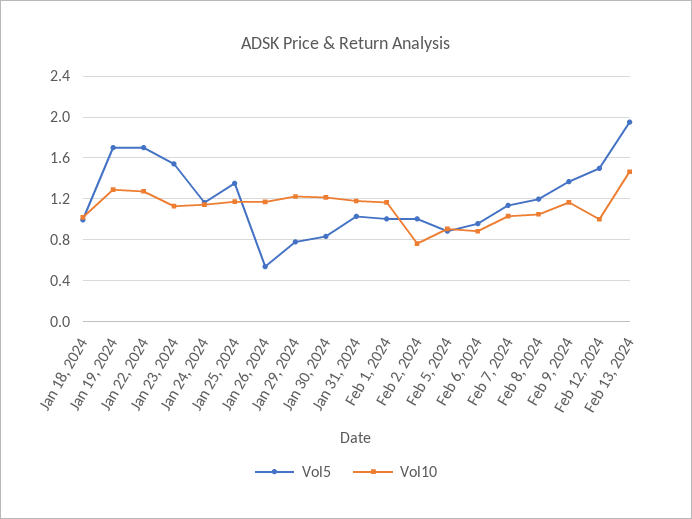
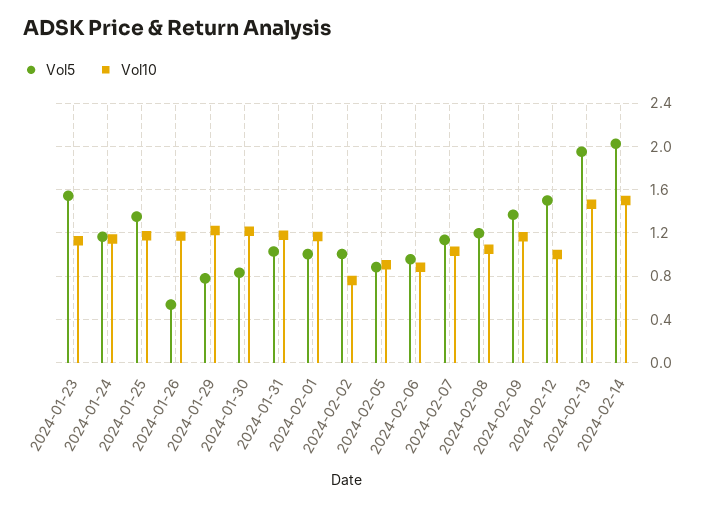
Vol5, Jan 18, 2024: 1 -> none
Vol10, Jan 18, 2024: 1 -> none
Vol5, Jan 19, 2024: 1.7 -> none
Vol10, Jan 19, 2024: 1.3 -> none
Vol5, Jan 22, 2024: 1.7 -> none
Vol10, Jan 22, 2024: 1.3 -> none
Vol5, 2024-02-14: none -> 2
Vol10, 2024-02-14: none -> 1.5

